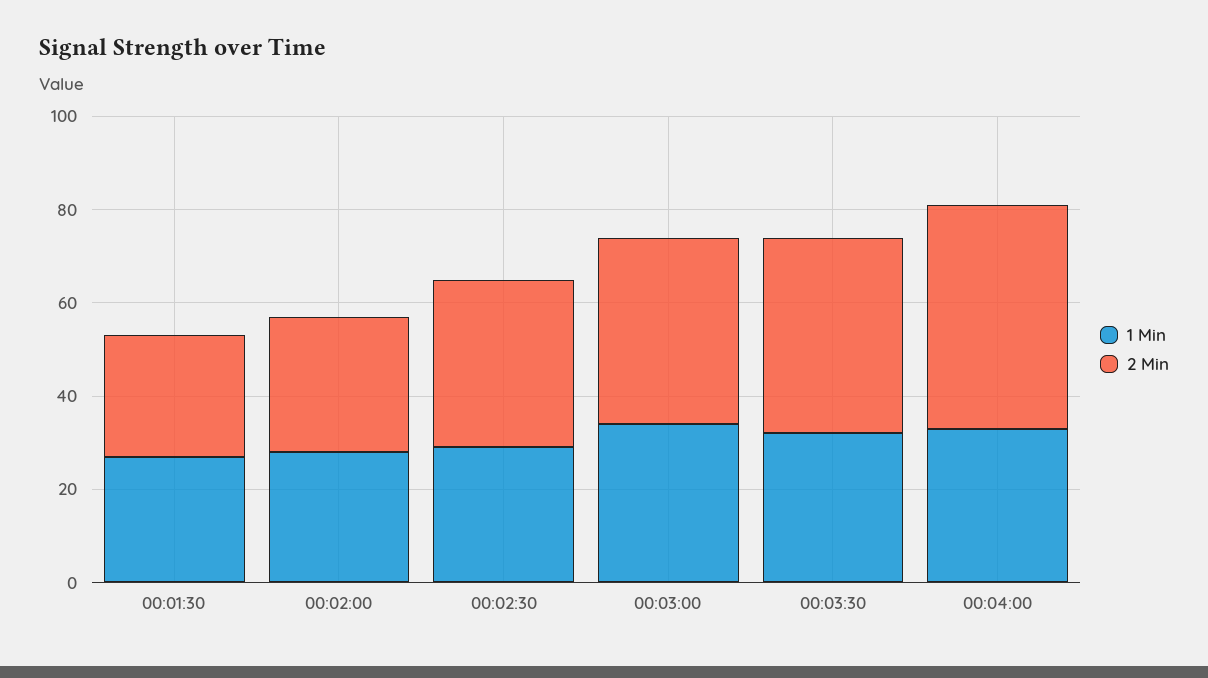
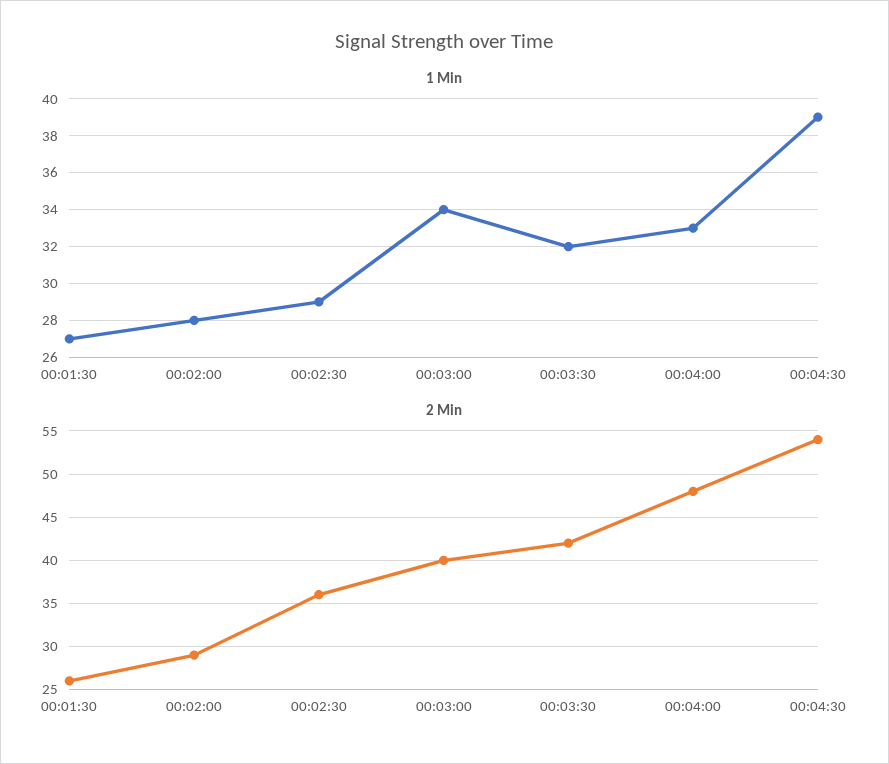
1 Min, 00:04:30: none -> 39
2 Min, 00:04:30: none -> 54

